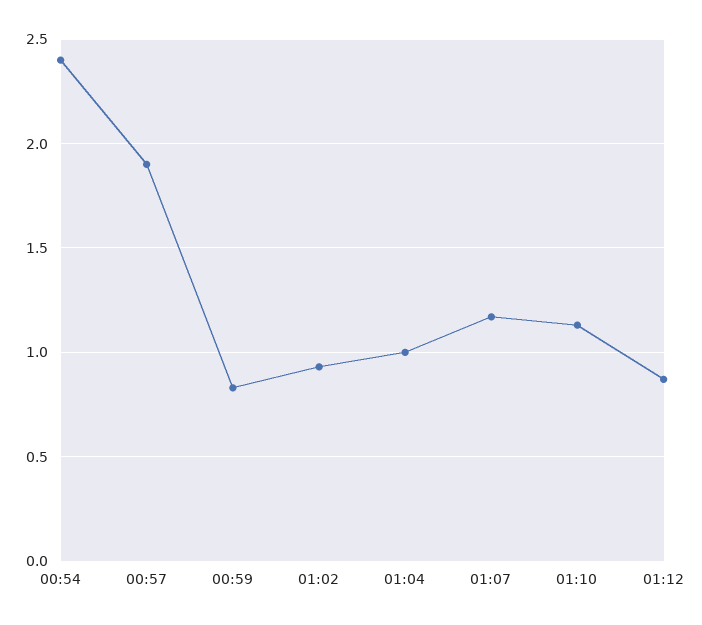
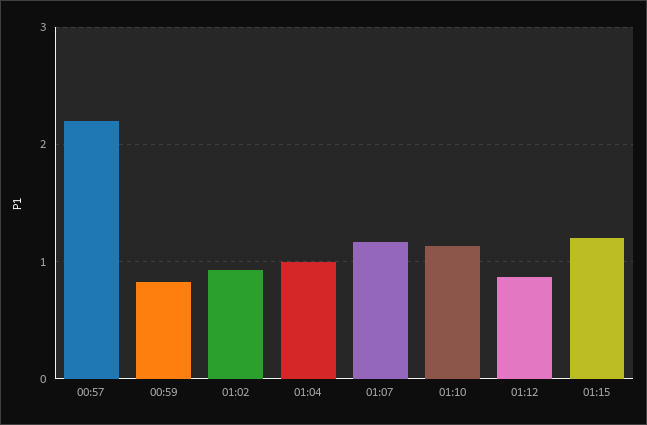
00:54: 2.4 -> none
00:57: 1.9 -> 2.2
01:15: none -> 1.2

